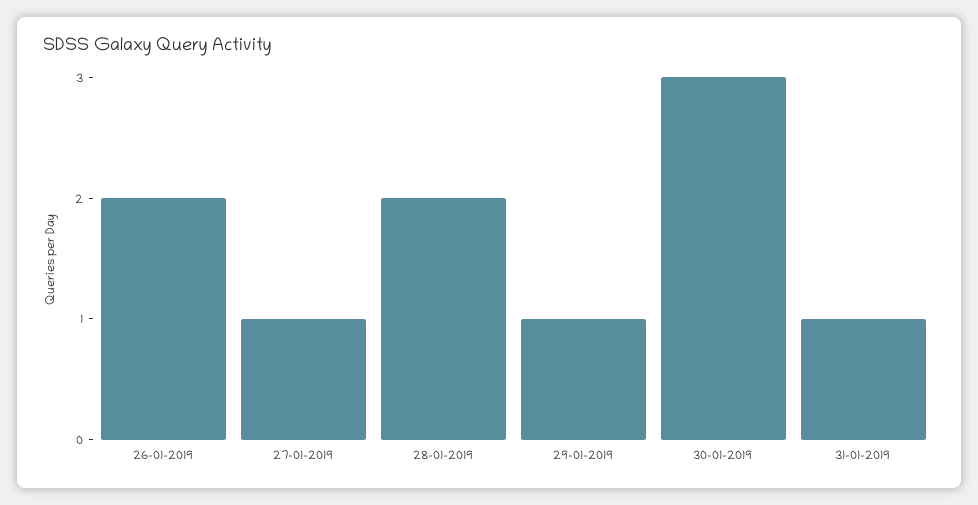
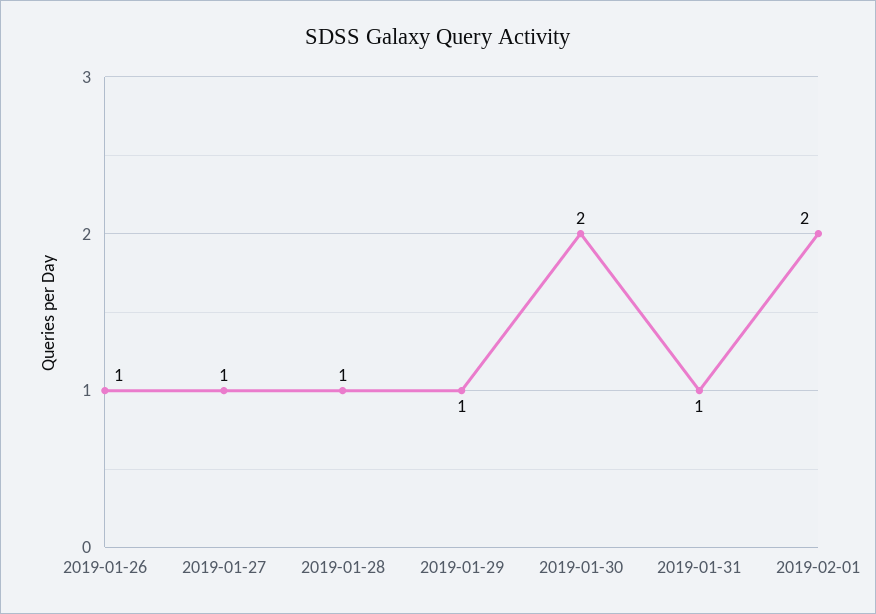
26-01-2019: 2 -> 1
28-01-2019: 2 -> 1
30-01-2019: 3 -> 2
2019-02-01: none -> 2

